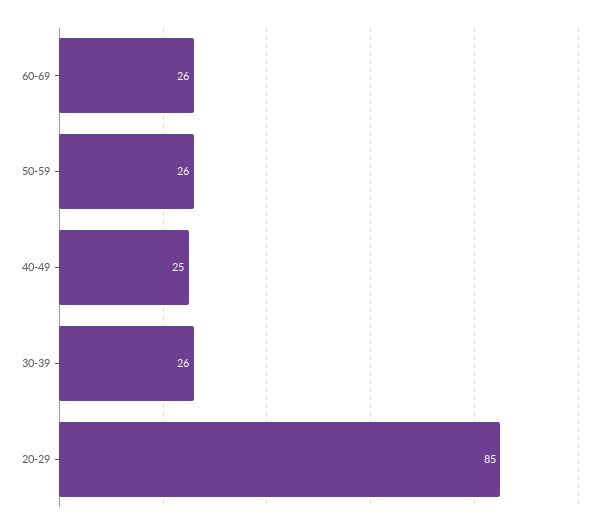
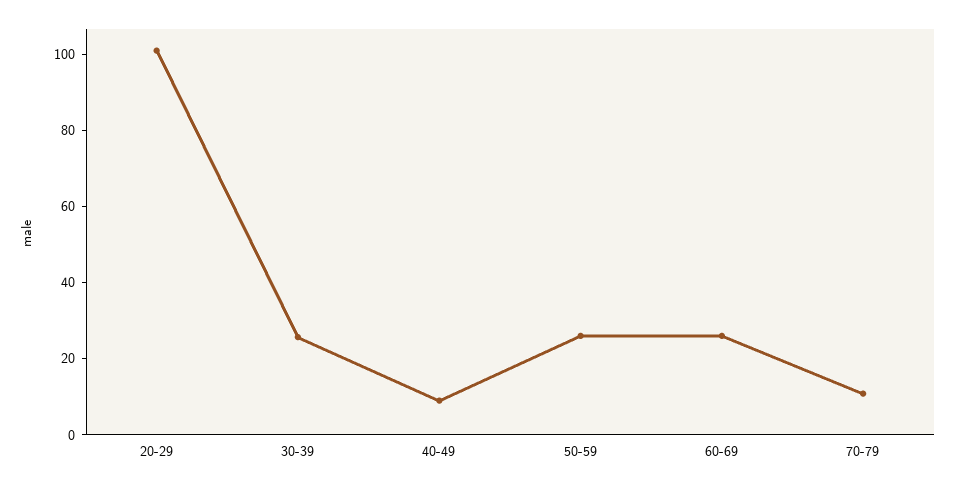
40-49: 25 -> 10
20-29: 85 -> 100
70-79: none -> 10

